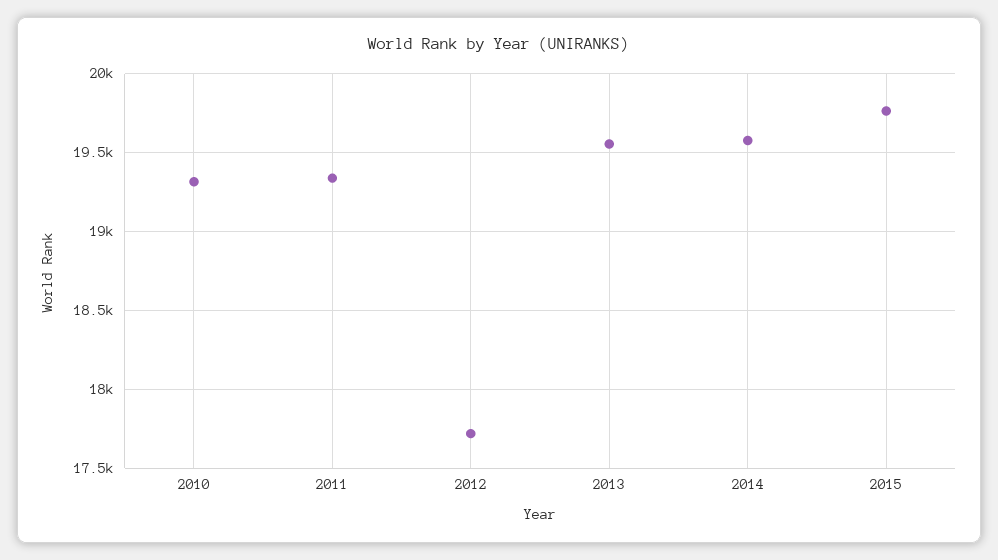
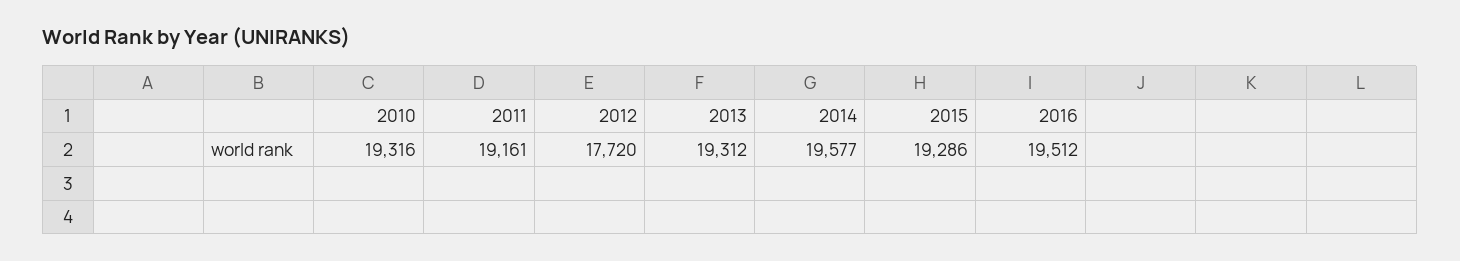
2011: 19350 -> 19161
2013: 19550 -> 19312
2015: 19750 -> 19286
2016: none -> 19512

